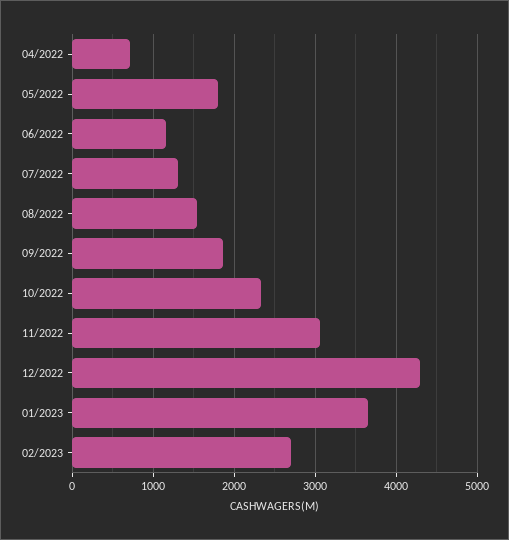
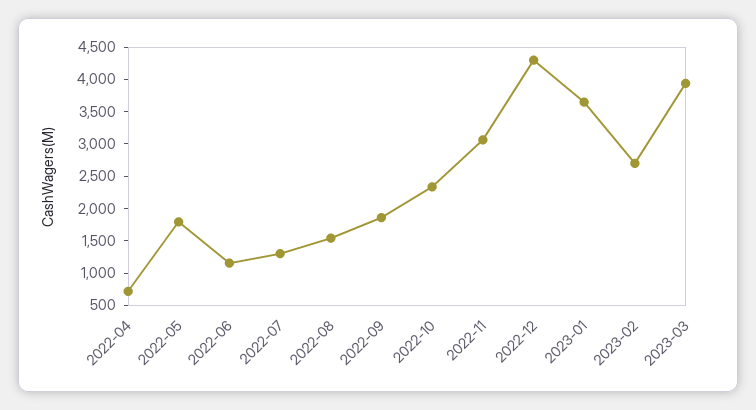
2023-03: none -> 4000

